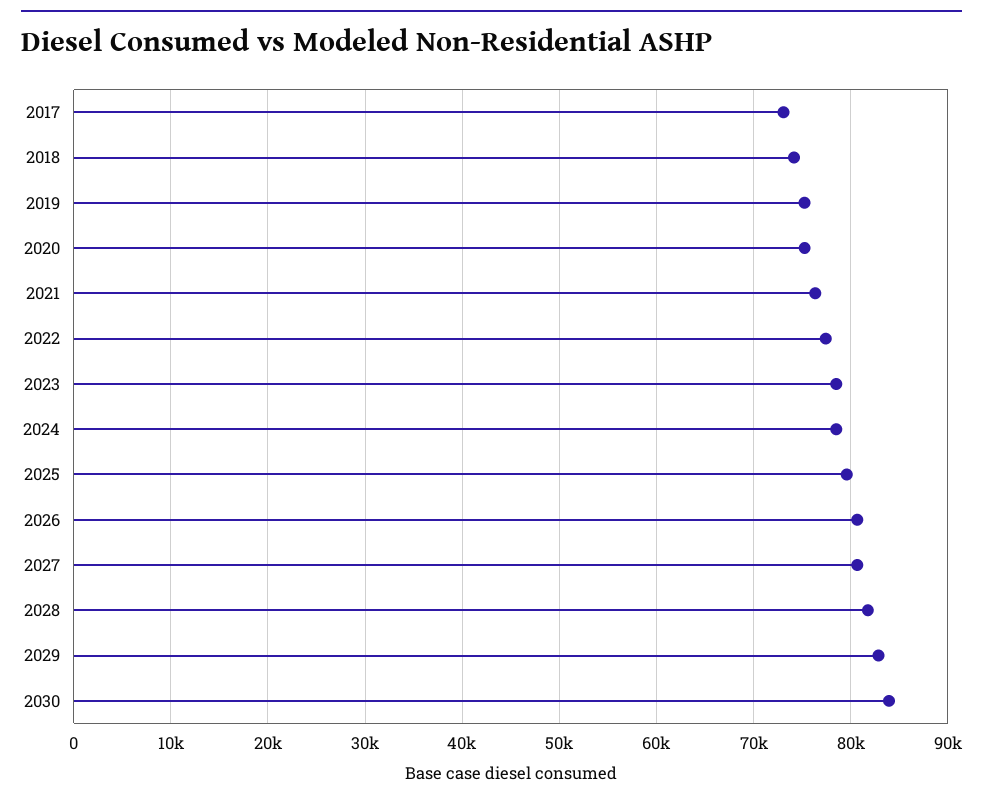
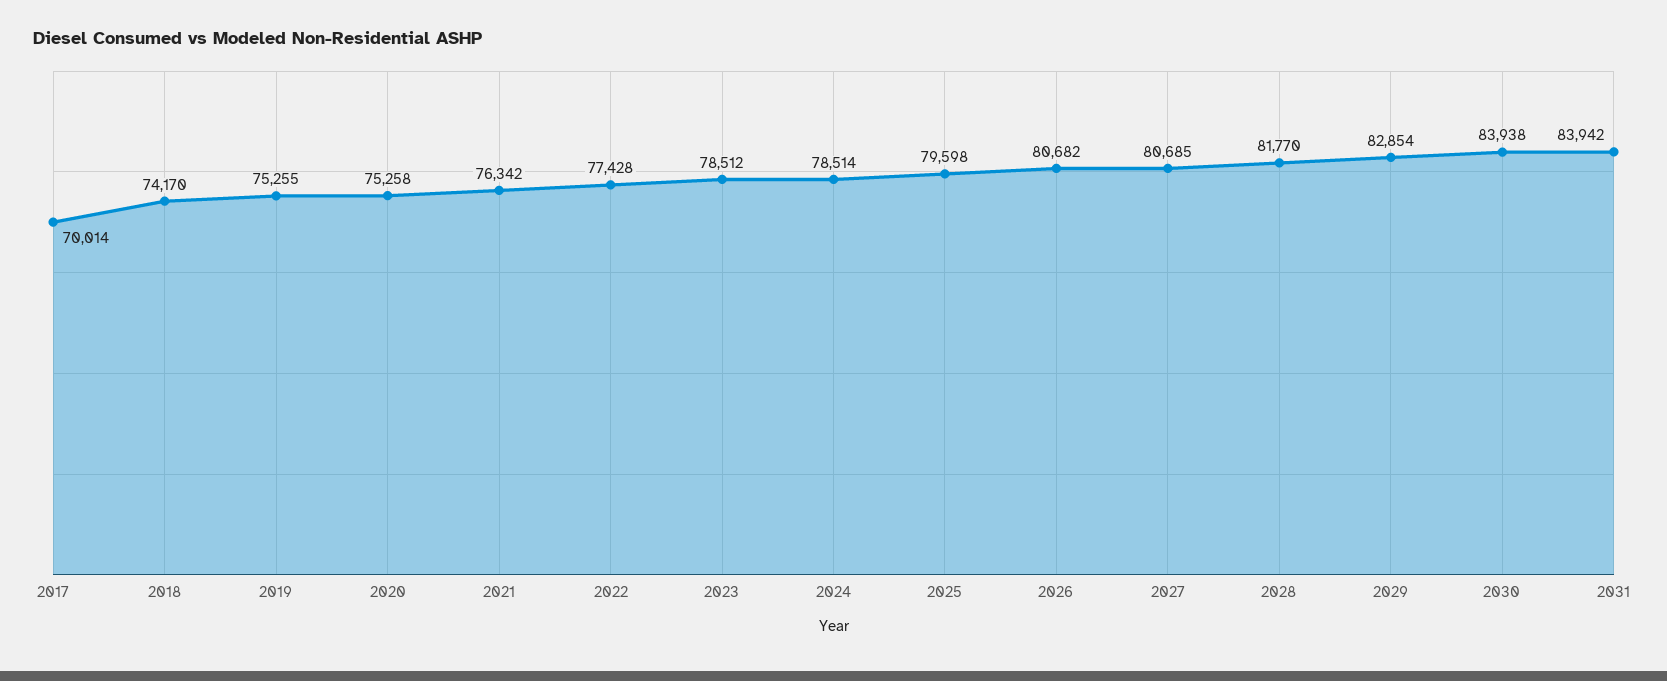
2017: 73000 -> 70014
2031: none -> 83942

